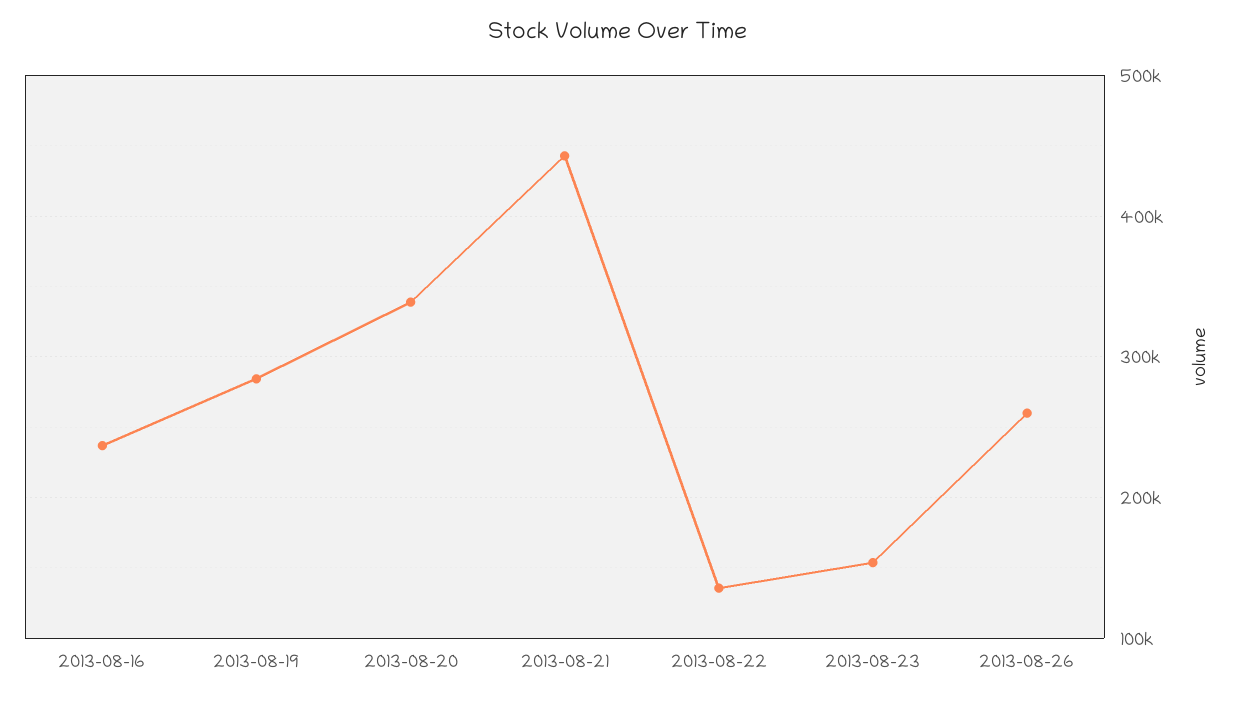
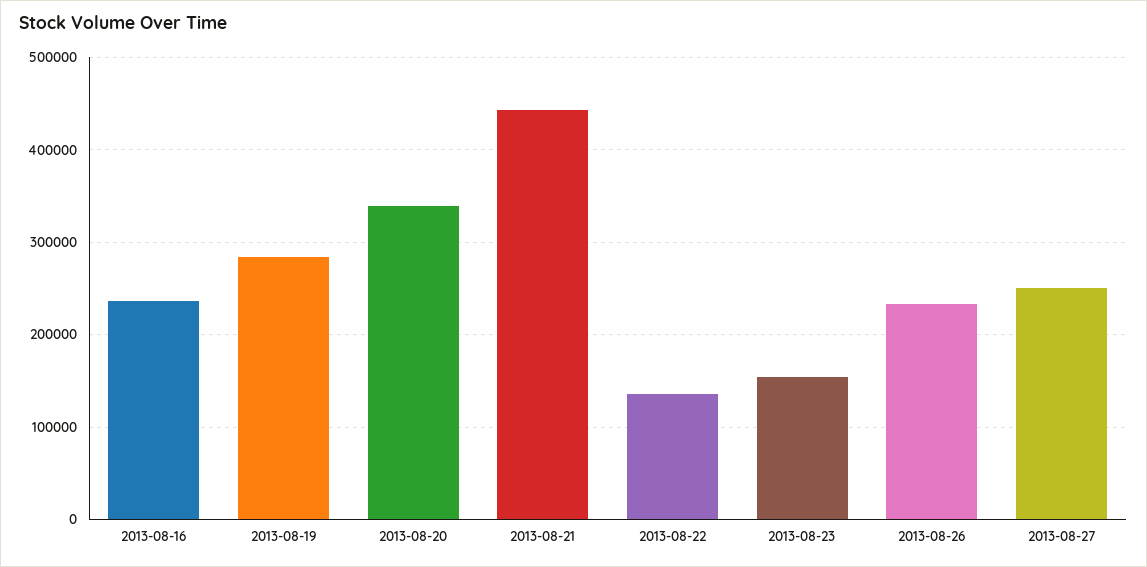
2013-08-26: 260000 -> 230000
2013-08-27: none -> 250000

